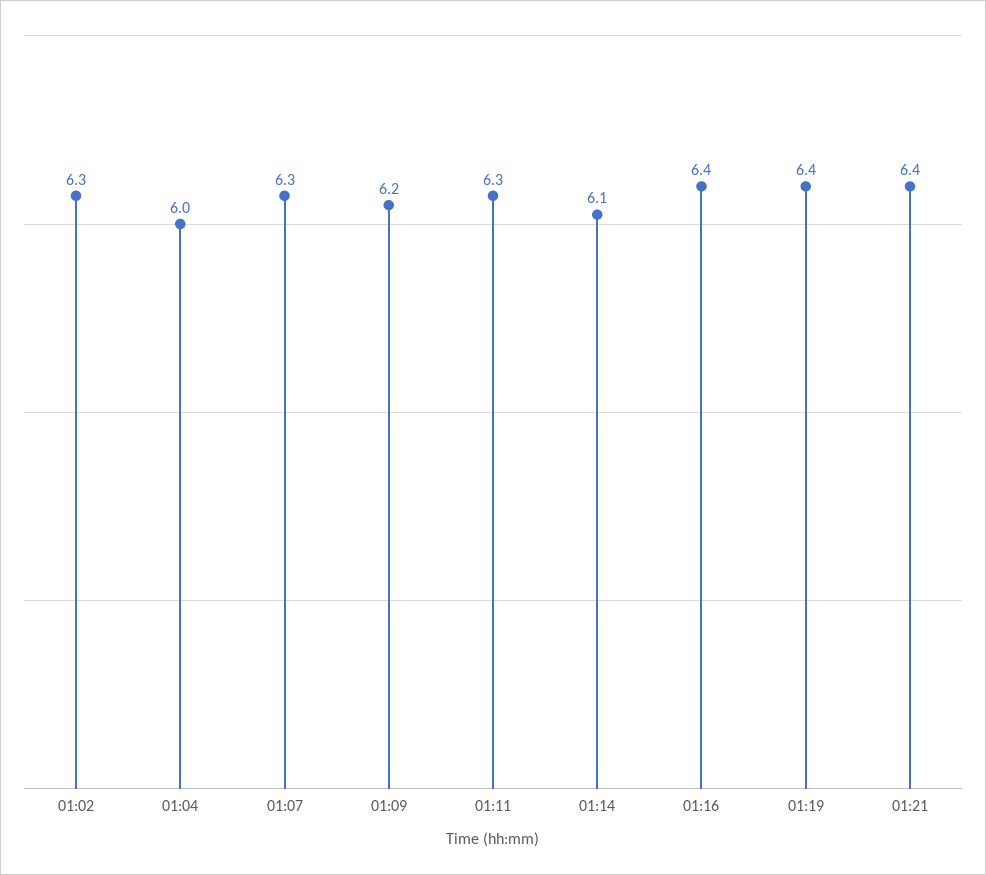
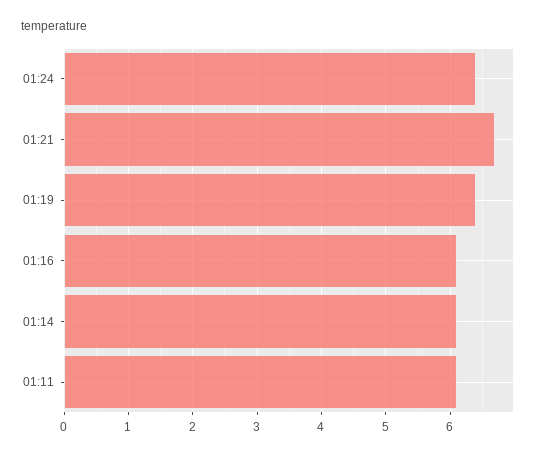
01:02: 6.3 -> none
01:04: 6 -> none
01:07: 6.3 -> none
01:09: 6.2 -> none
01:11: 6.3 -> 6.1
01:16: 6.4 -> 6.1
01:21: 6.4 -> 6.7
01:24: none -> 6.4

